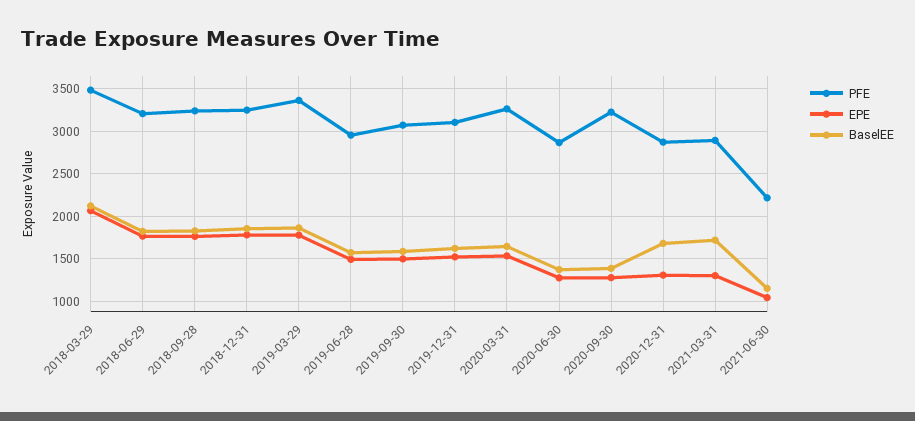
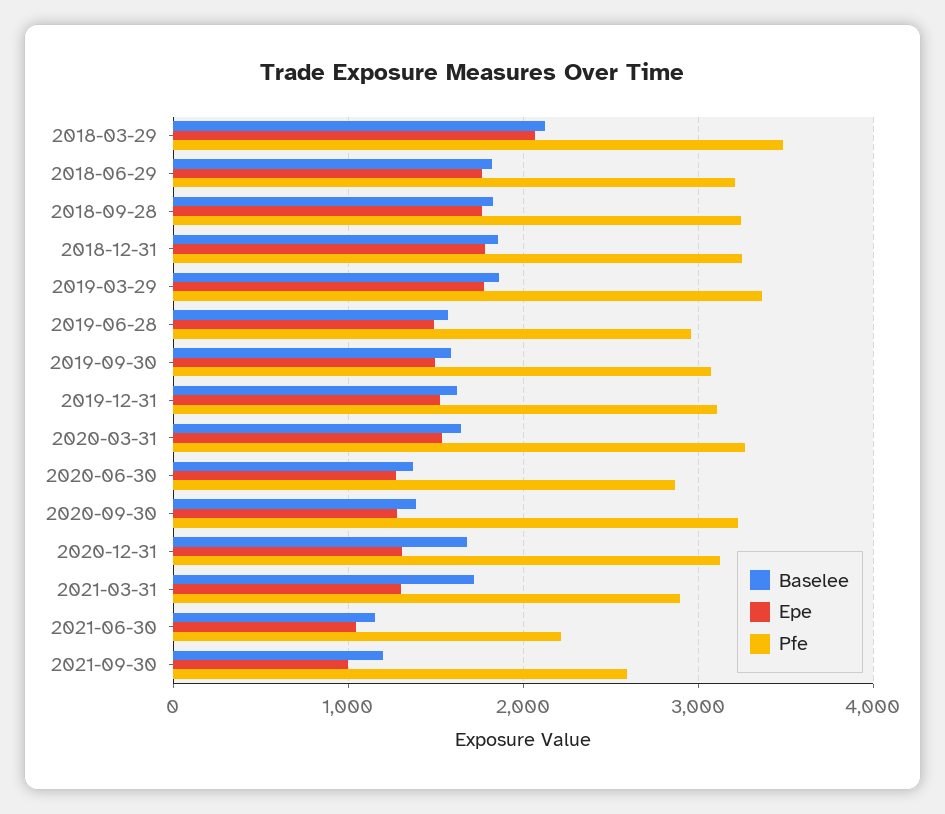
PFE, 2020-12-31: 2900 -> 3100
BaselEE, 2021-09-30: none -> 1200
EPE, 2021-09-30: none -> 1000
PFE, 2021-09-30: none -> 2600

